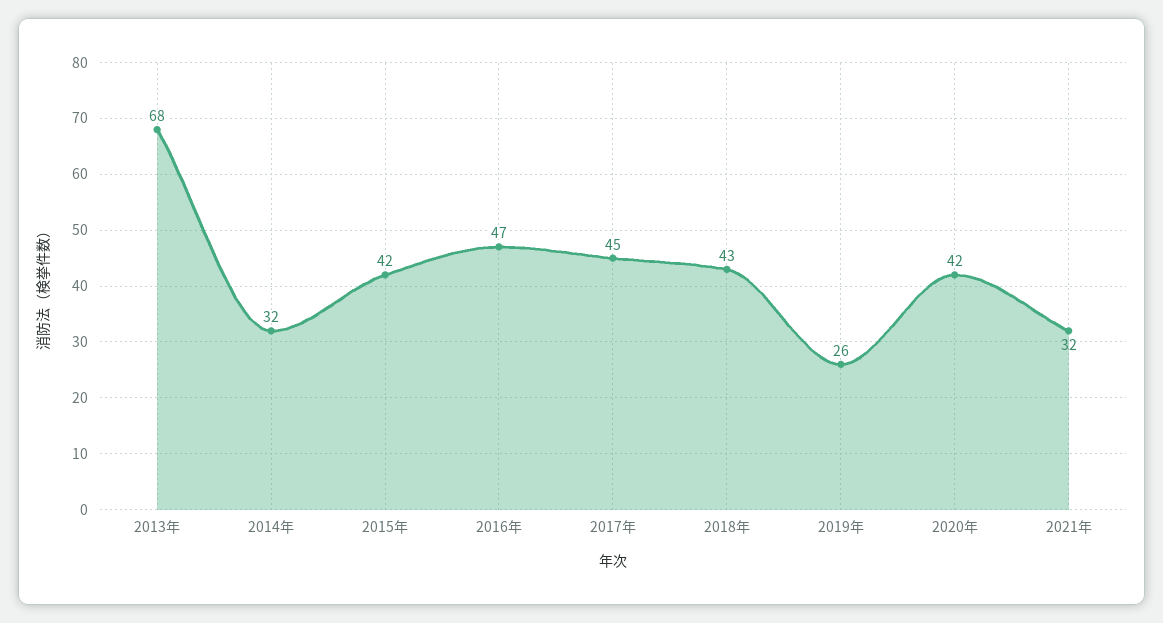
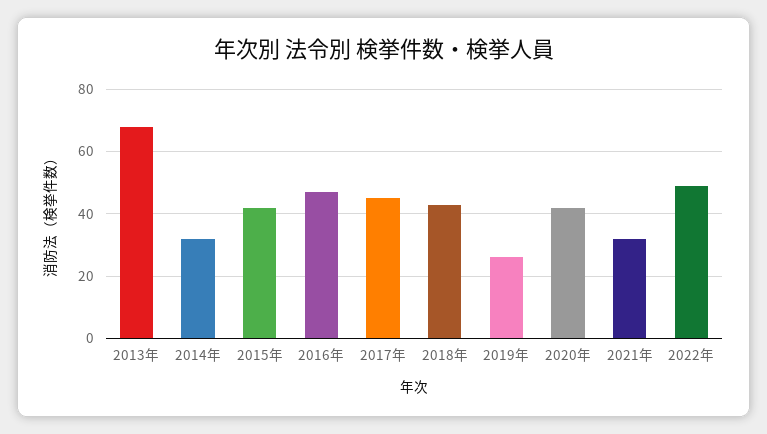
2022年: none -> 50

